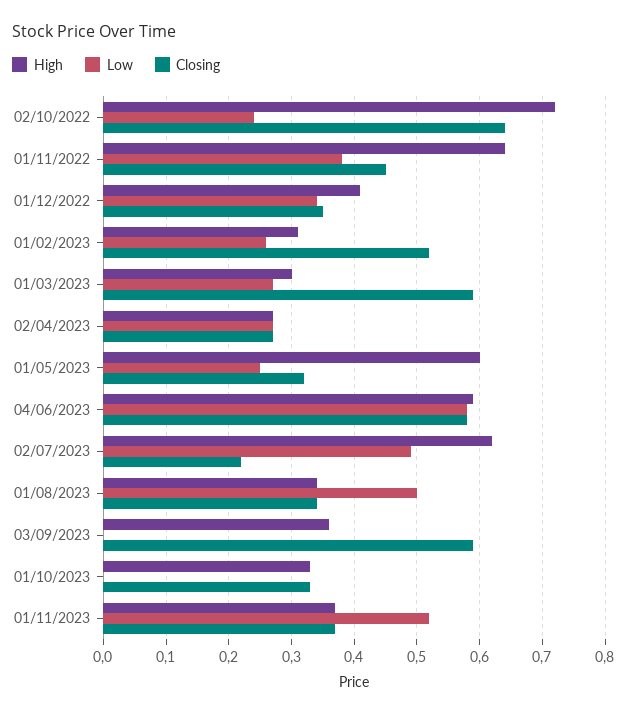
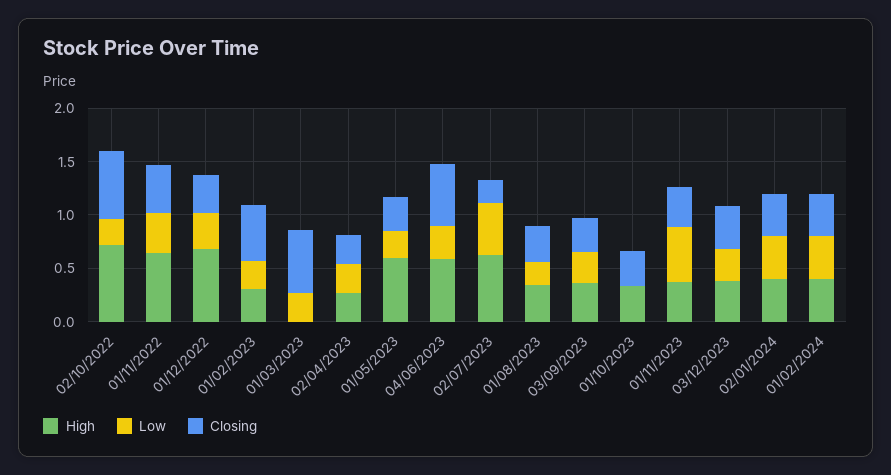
High, 01/12/2022: 0.41 -> 0.7
High, 01/03/2023: 0.3 -> 0
Low, 04/06/2023: 0.58 -> 0.3
Low, 01/08/2023: 0.5 -> 0.2
Low, 03/09/2023: 0 -> 0.3
Closing, 03/09/2023: 0.59 -> 0.3
High, 03/12/2023: none -> 0.4
Low, 03/12/2023: none -> 0.3
Closing, 03/12/2023: none -> 0.4
High, 02/01/2024: none -> 0.4
Low, 02/01/2024: none -> 0.4
Closing, 02/01/2024: none -> 0.4
High, 01/02/2024: none -> 0.4
Low, 01/02/2024: none -> 0.4
Closing, 01/02/2024: none -> 0.4

